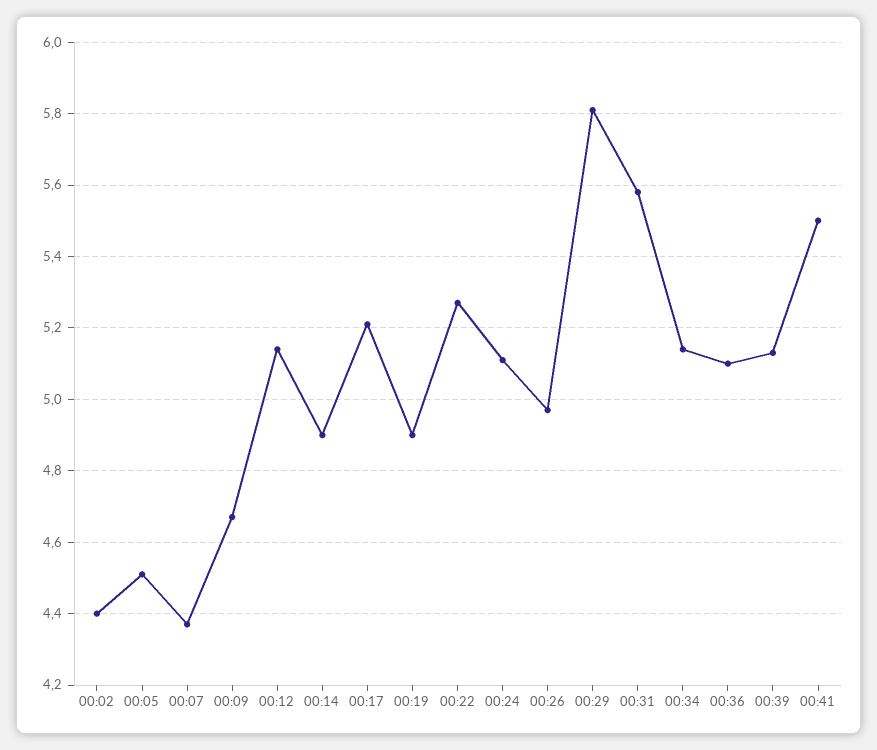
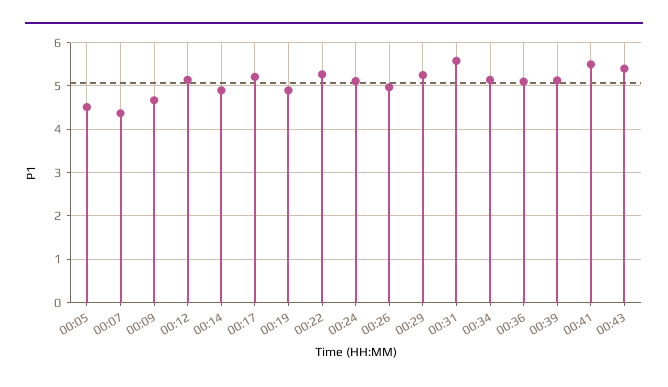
00:02: 4.4 -> none
00:29: 5.8 -> 5.2
00:43: none -> 5.4

